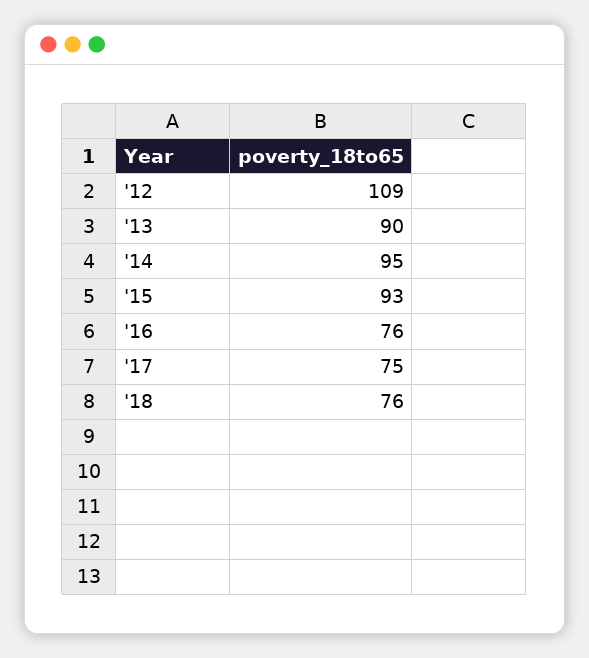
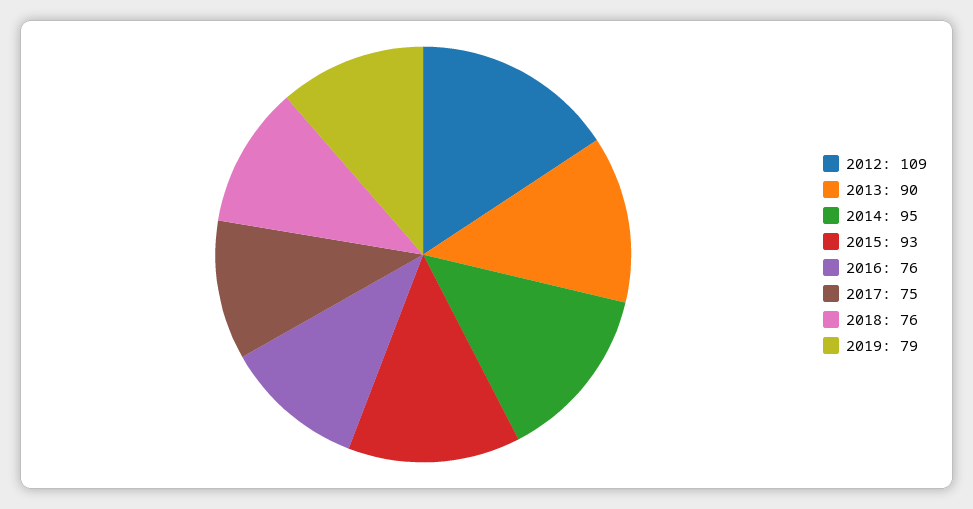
2019: none -> 79

